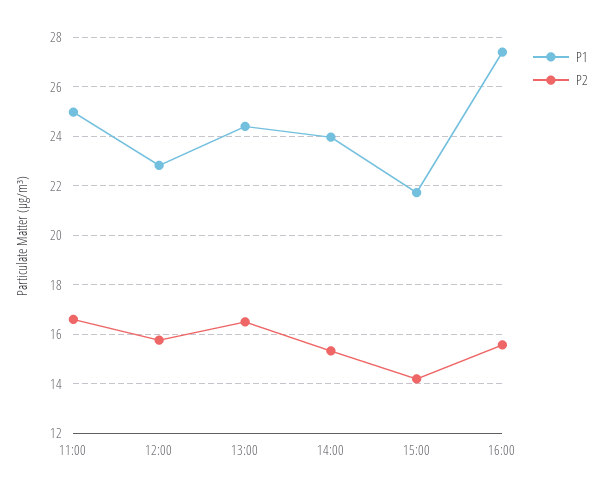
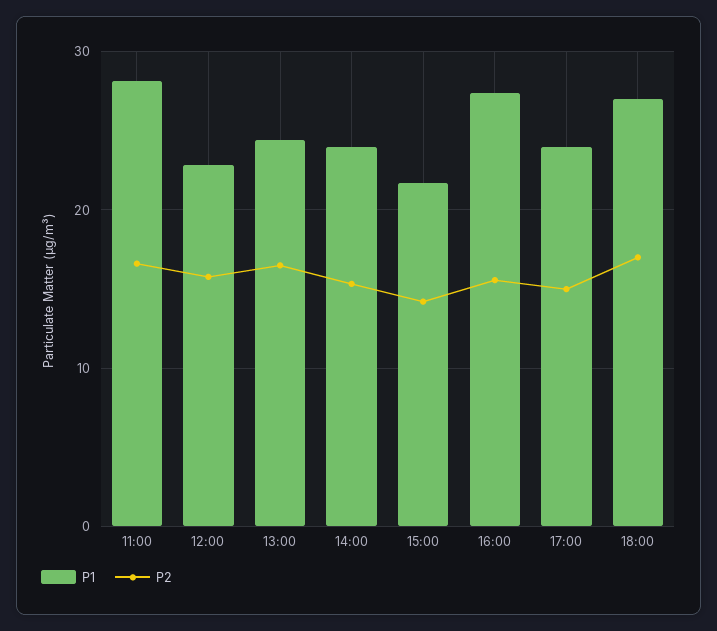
P1, 11:00: 25 -> 28
P1, 17:00: none -> 24
P2, 17:00: none -> 15
P1, 18:00: none -> 27
P2, 18:00: none -> 17

